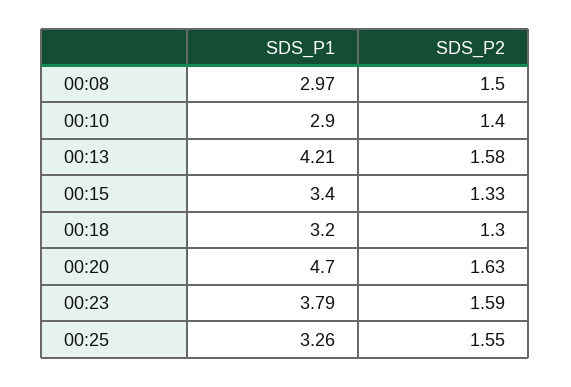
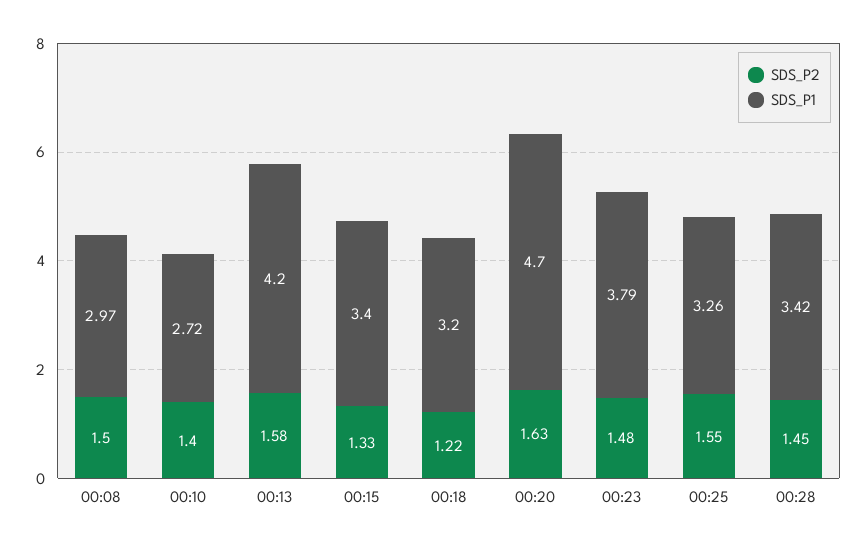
SDS_P1, 00:10: 2.9 -> 2.72
SDS_P1, 00:13: 4.21 -> 4.2
SDS_P2, 00:18: 1.3 -> 1.22
SDS_P2, 00:23: 1.59 -> 1.48
SDS_P2, 00:28: none -> 1.45
SDS_P1, 00:28: none -> 3.42

